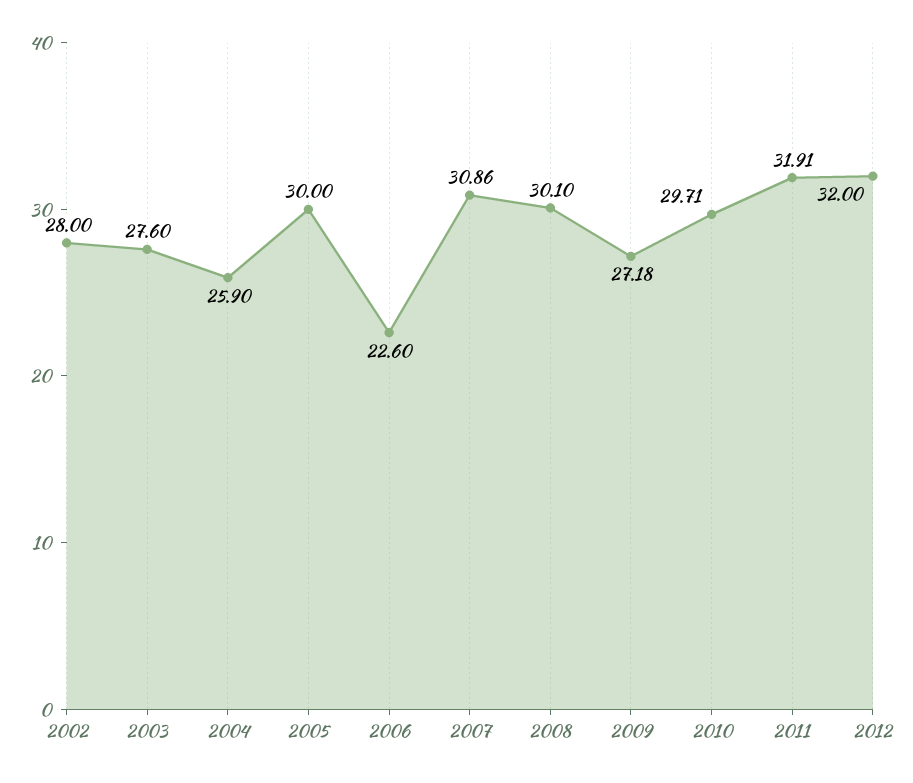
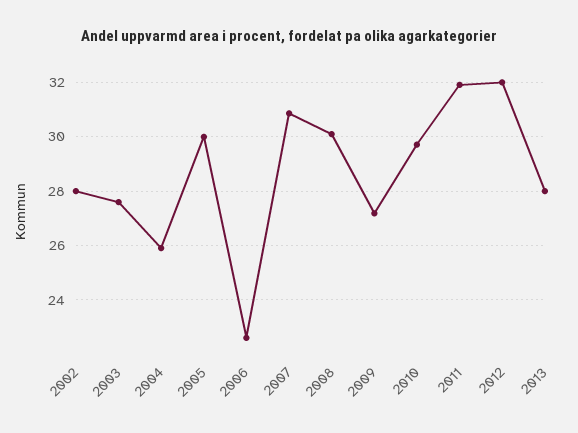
2013: none -> 28

